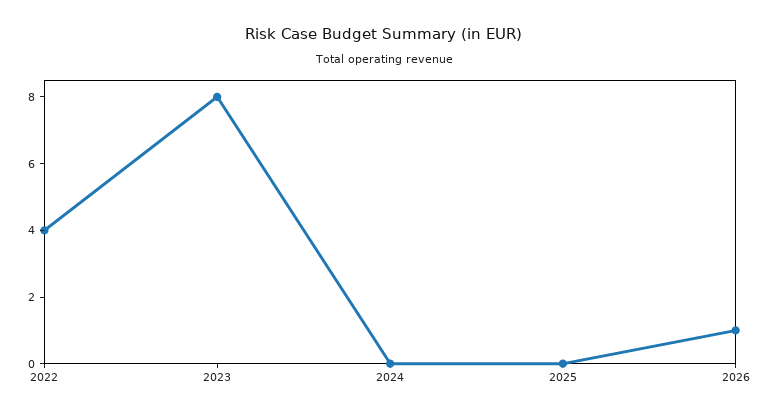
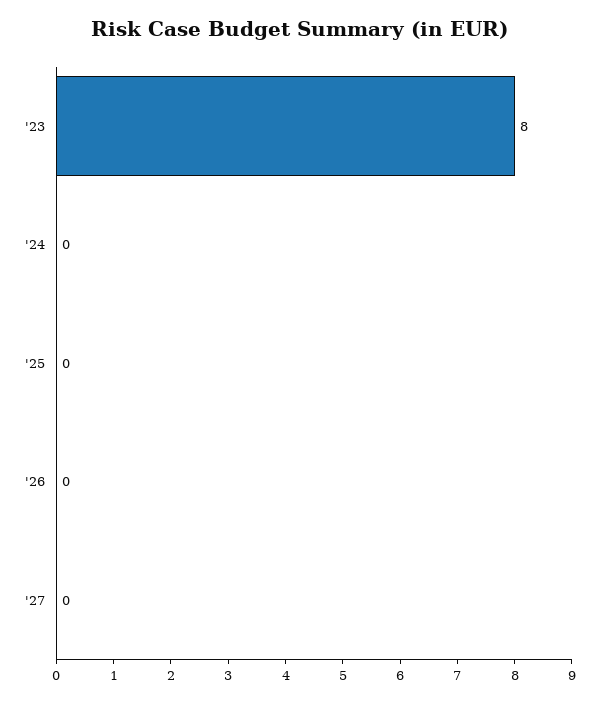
2022: 4 -> none
2026: 1 -> 0
'27: none -> 0

